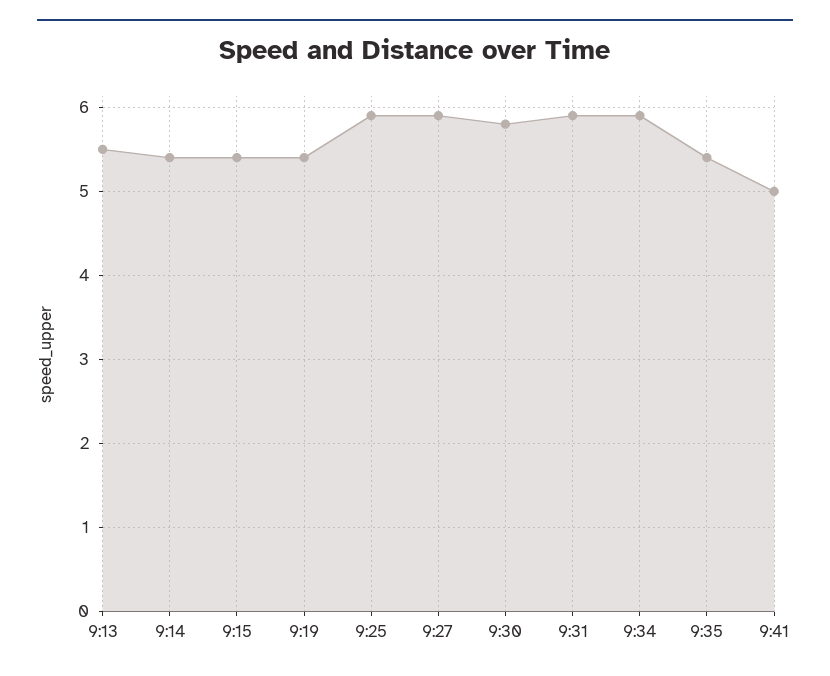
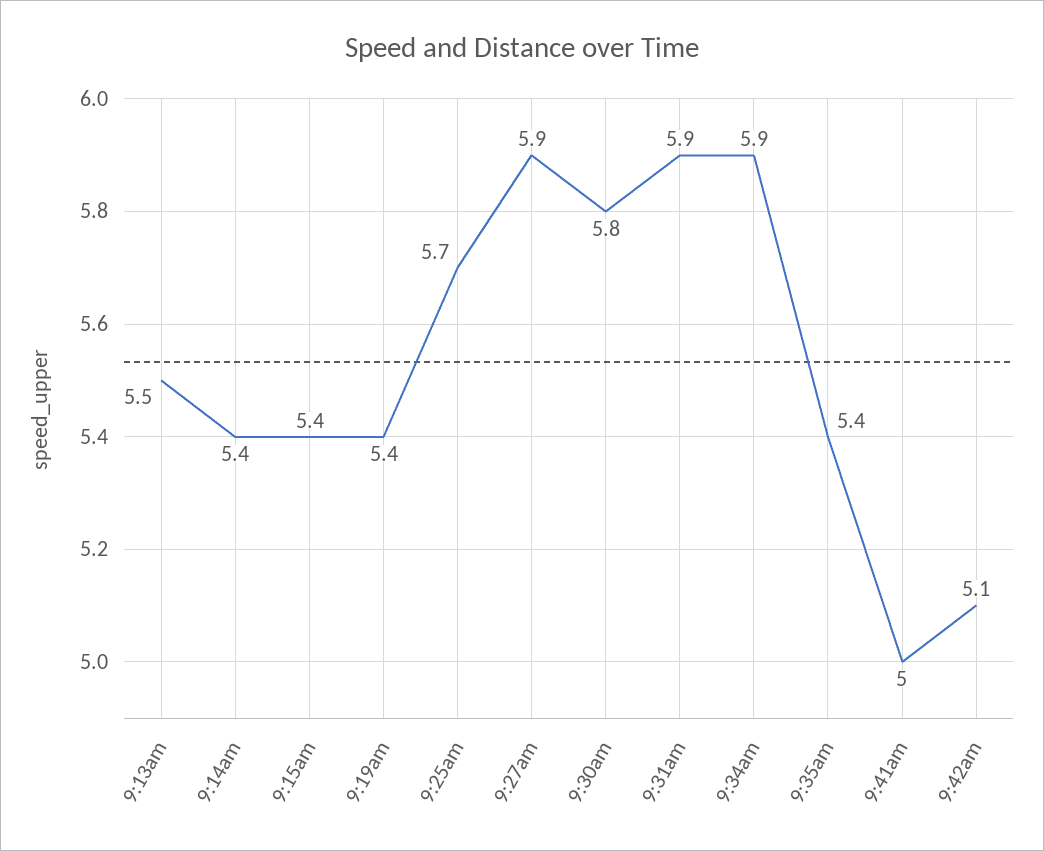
9:25: 5.9 -> 5.7
9:42am: none -> 5.1

